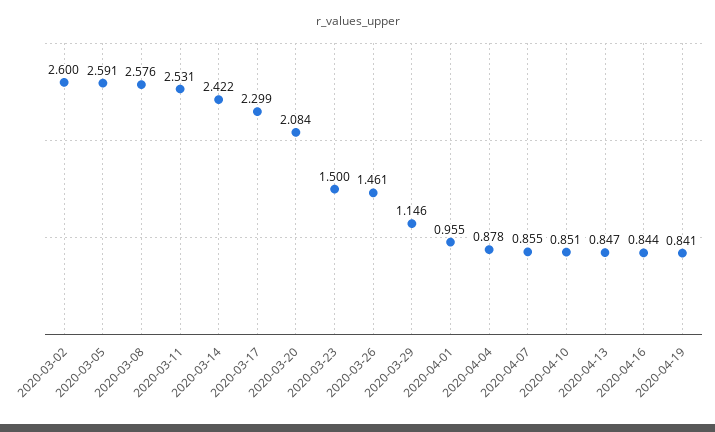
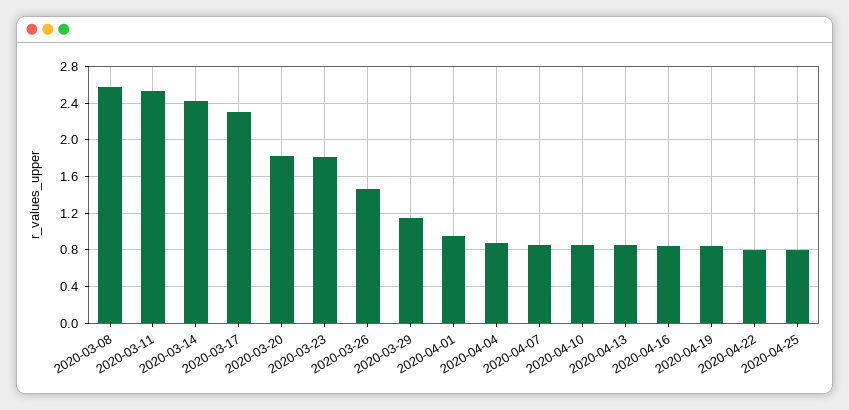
2020-03-02: 2.6 -> none
2020-03-05: 2.591 -> none
2020-03-20: 2.084 -> 1.8
2020-03-23: 1.5 -> 1.8
2020-04-22: none -> 0.8
2020-04-25: none -> 0.8

